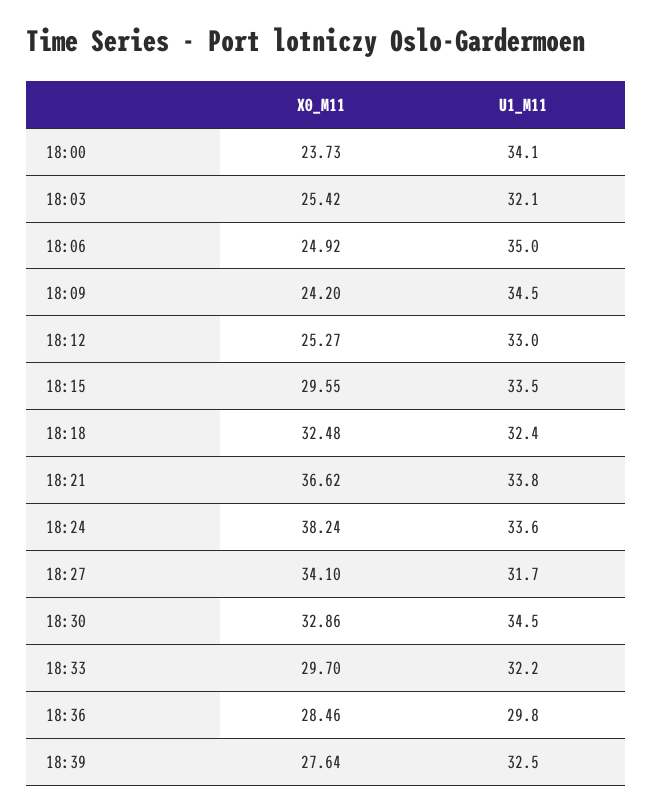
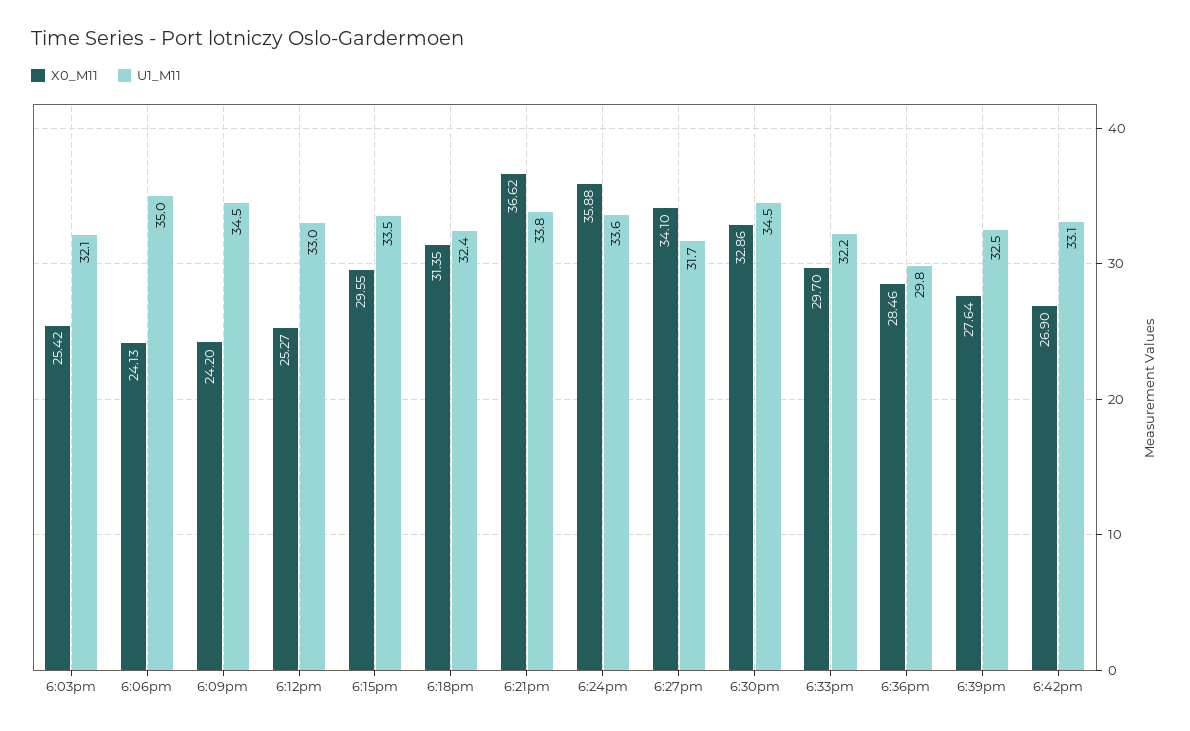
X0_M11, 18:00: 23.73 -> none
U1_M11, 18:00: 34.1 -> none
X0_M11, 18:06: 24.92 -> 24.13
X0_M11, 18:18: 32.48 -> 31.35
X0_M11, 18:24: 38.24 -> 35.88
X0_M11, 6:42pm: none -> 26.9
U1_M11, 6:42pm: none -> 33.1

